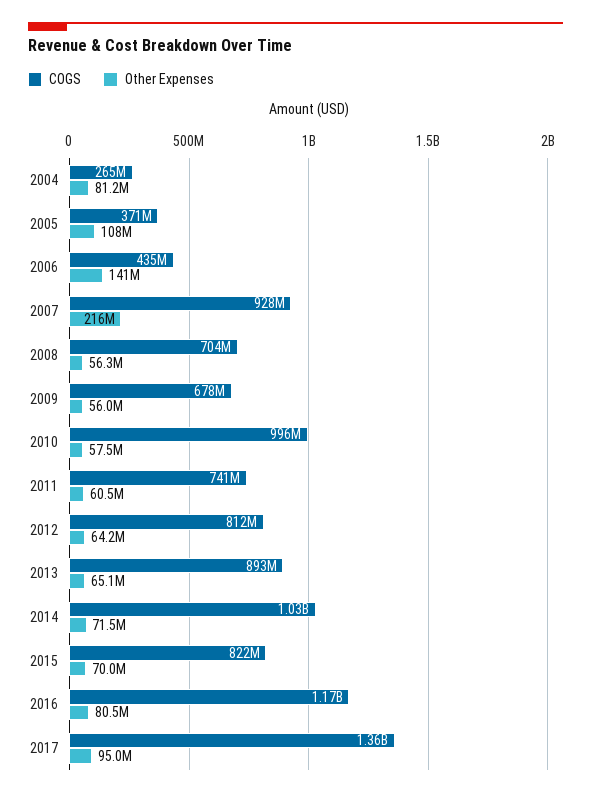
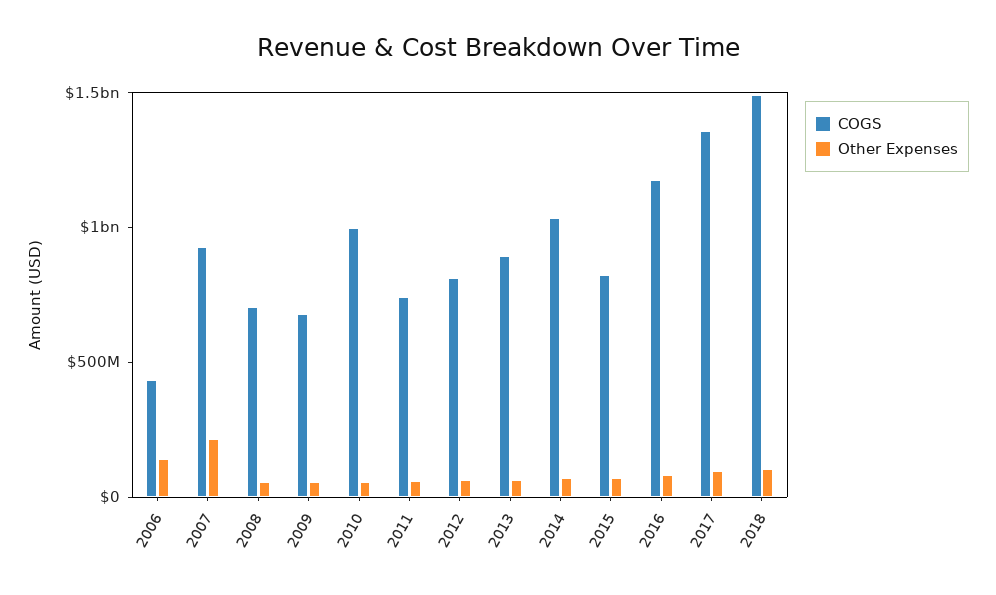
COGS, 2004: 265000000 -> none
Other Expenses, 2004: 81200000 -> none
COGS, 2005: 371000000 -> none
Other Expenses, 2005: 108000000 -> none
COGS, 2018: none -> 1500000000
Other Expenses, 2018: none -> 100000000

